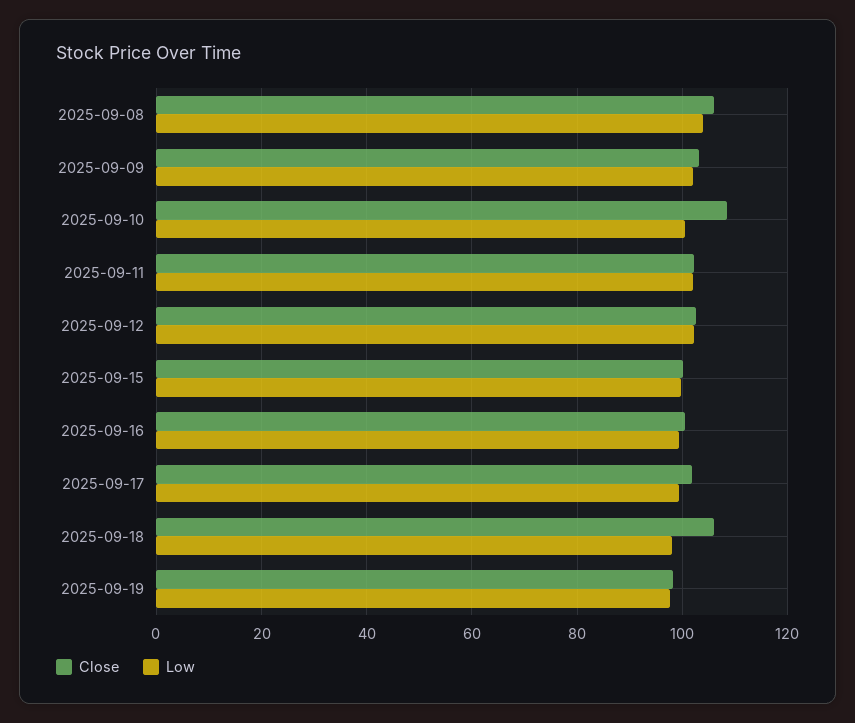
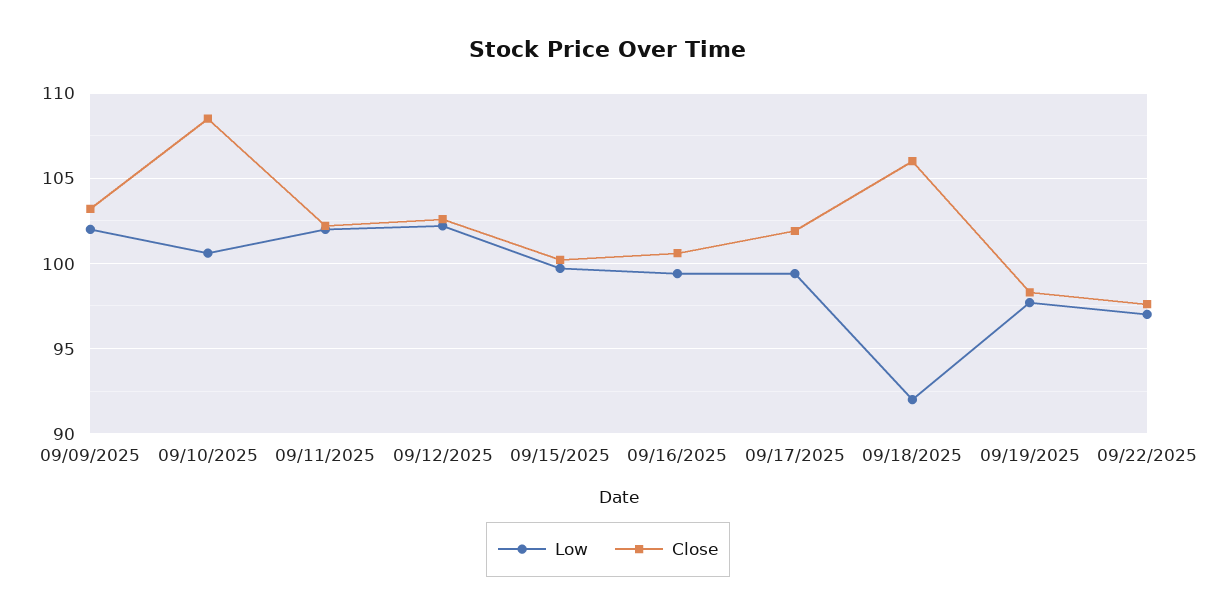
Close, 2025-09-08: 106 -> none
Low, 2025-09-08: 104 -> none
Low, 2025-09-18: 98 -> 92
Low, 09/22/2025: none -> 97
Close, 09/22/2025: none -> 97.5

